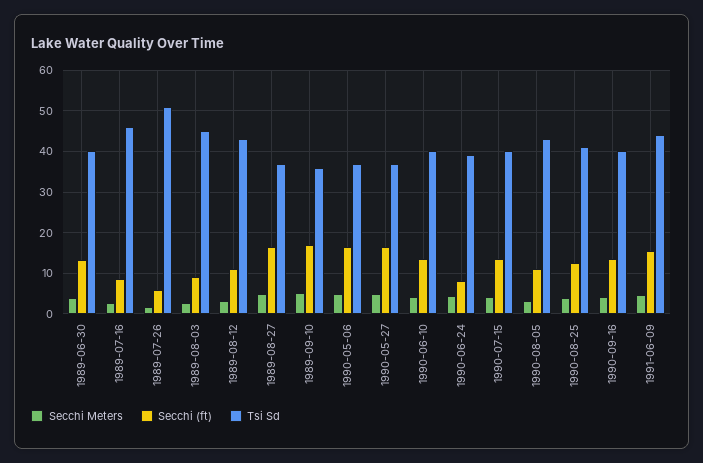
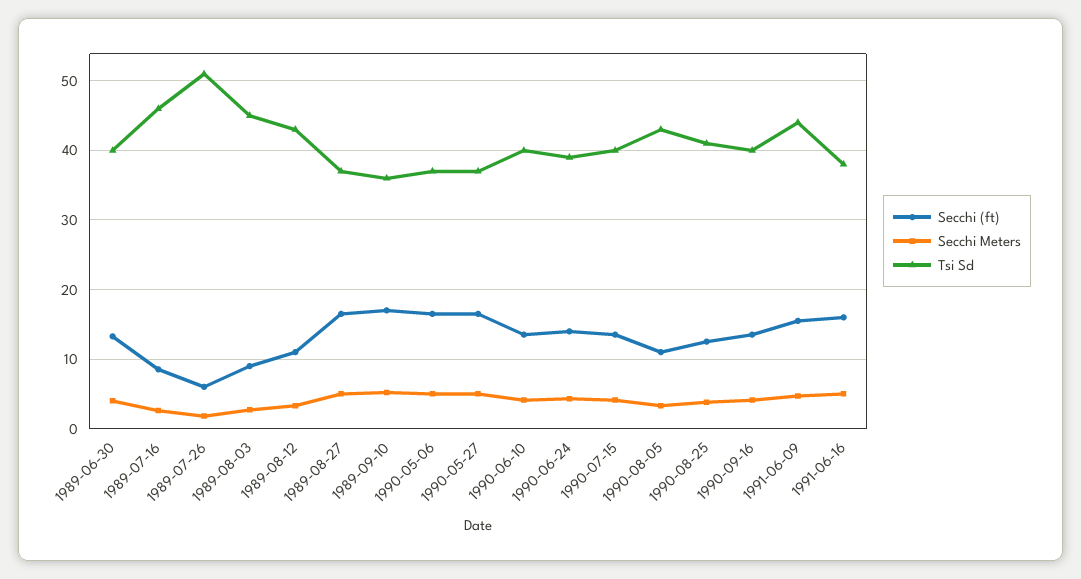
Secchi (ft), 1990-06-24: 8 -> 14
Secchi (ft), 1991-06-16: none -> 16
Secchi Meters, 1991-06-16: none -> 5
Tsi Sd, 1991-06-16: none -> 38

